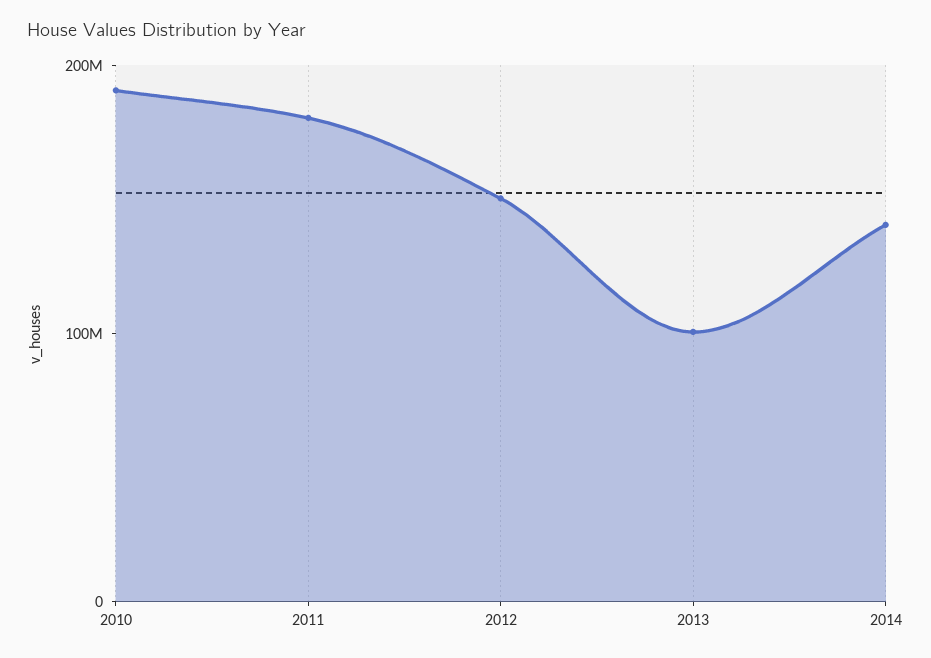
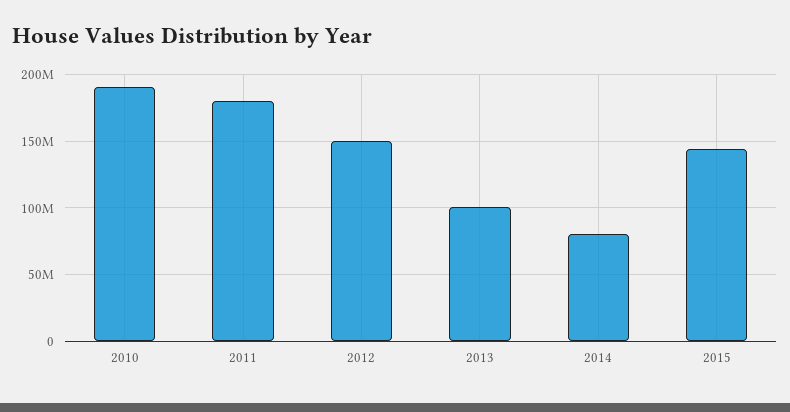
2014: 140000000 -> 80000000
2015: none -> 145000000

